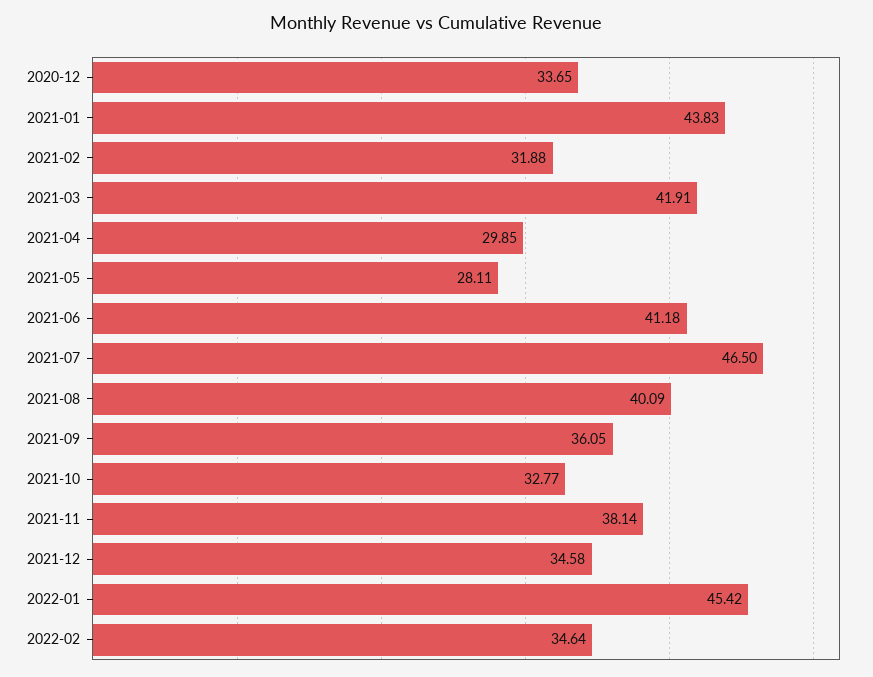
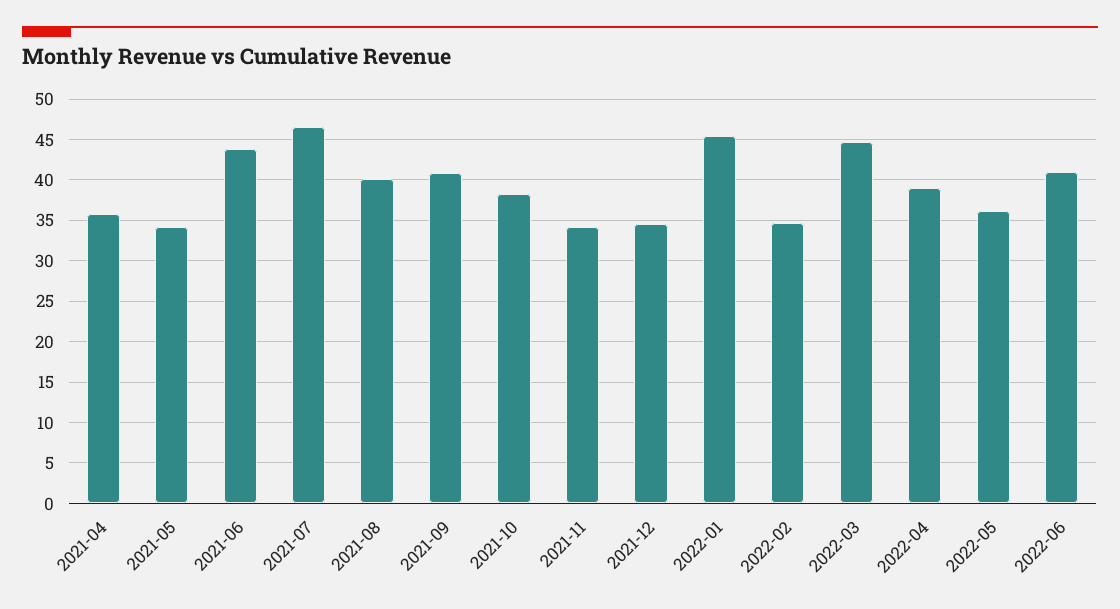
2020-12: 33.65 -> none
2021-01: 43.83 -> none
2021-02: 31.88 -> none
2021-03: 41.91 -> none
2021-04: 29.85 -> 36
2021-05: 28.11 -> 34
2021-06: 41.18 -> 44
2021-09: 36.05 -> 41
2021-10: 32.77 -> 38
2021-11: 38.14 -> 34
2022-03: none -> 45
2022-04: none -> 39
2022-05: none -> 36
2022-06: none -> 41

